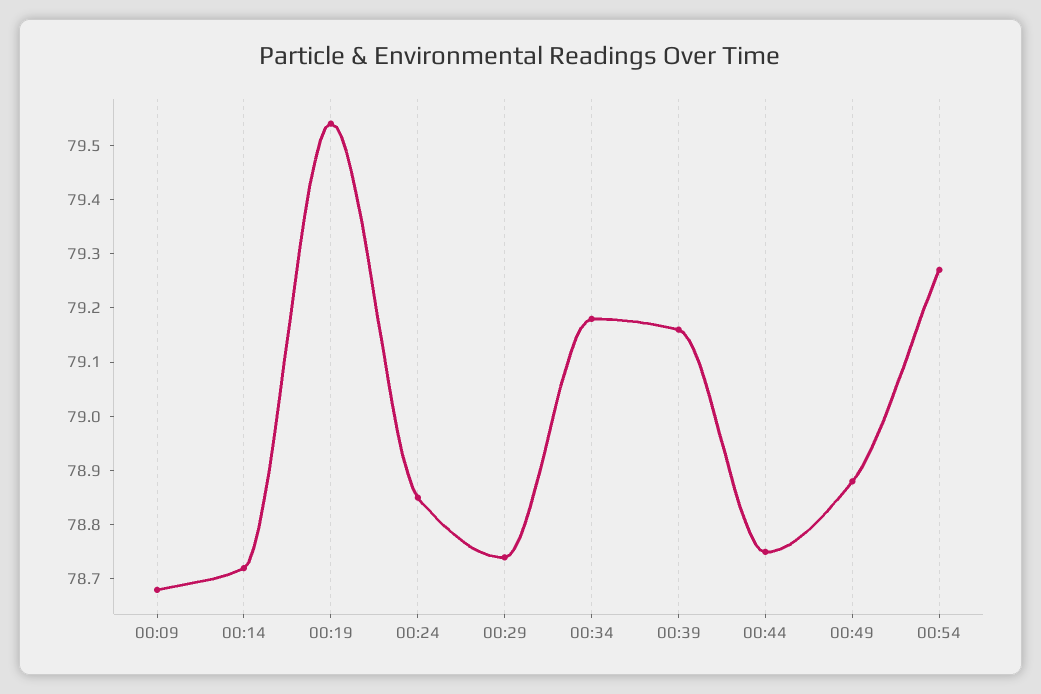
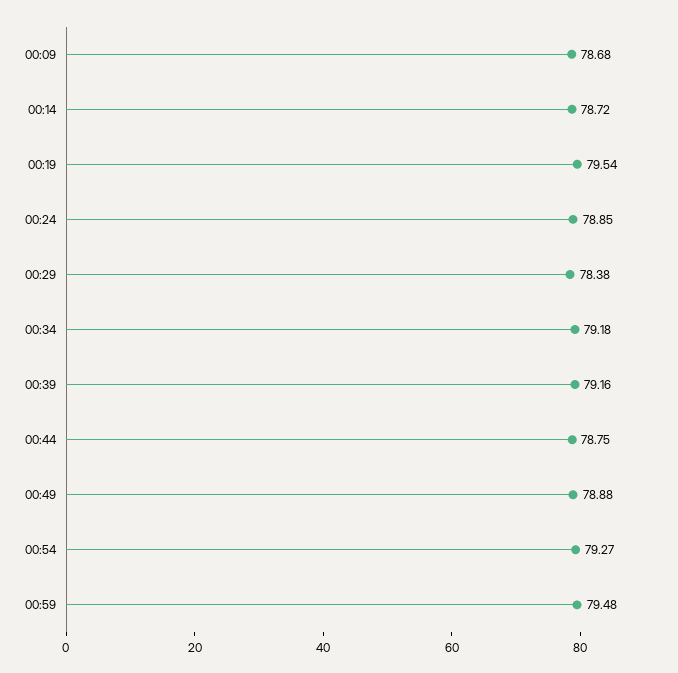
00:29: 78.75 -> 78.38
00:59: none -> 79.48

